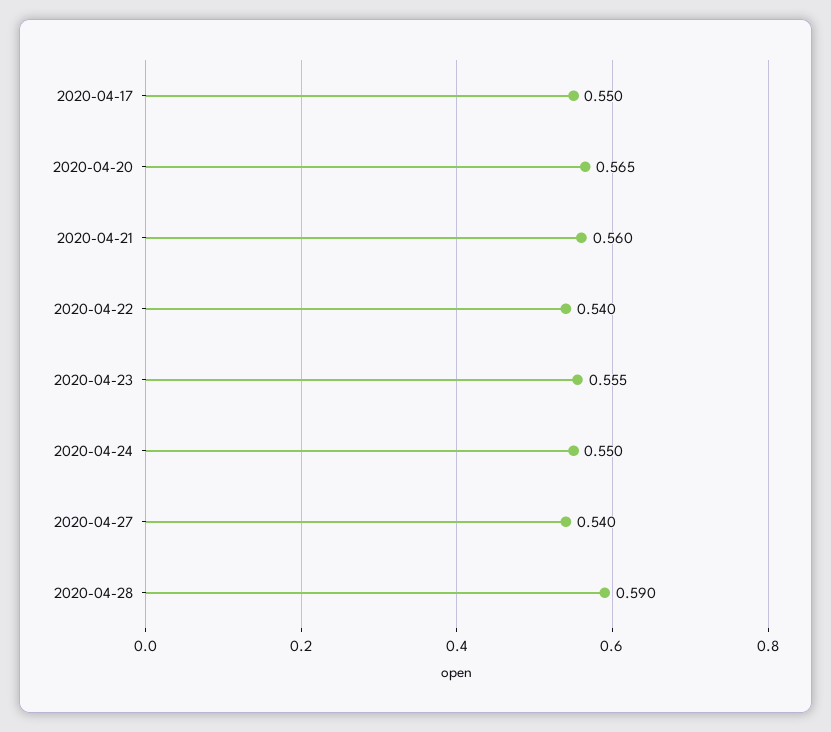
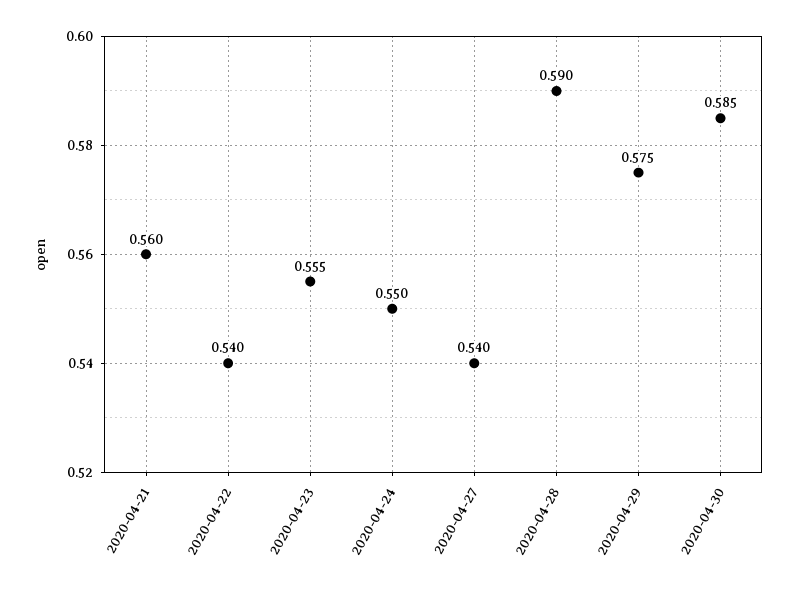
2020-04-17: 0.55 -> none
2020-04-20: 0.565 -> none
2020-04-29: none -> 0.575
2020-04-30: none -> 0.585

